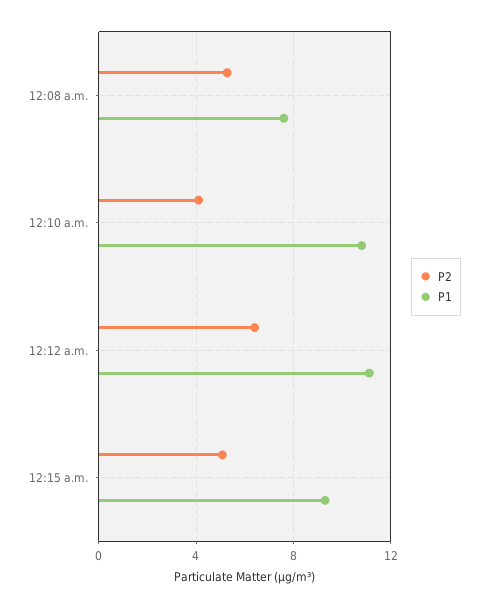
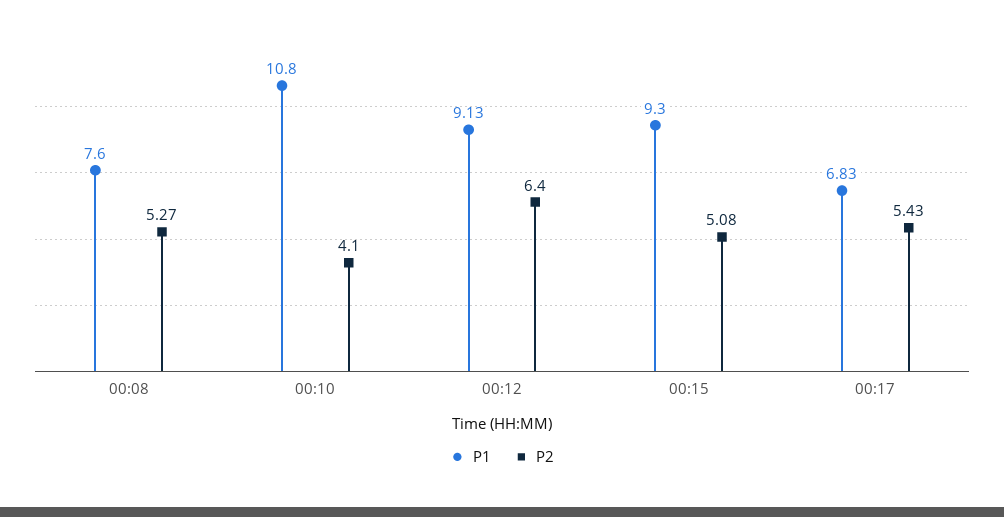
P1, 12:12 a.m.: 11 -> 9.13
P1, 00:17: none -> 6.83
P2, 00:17: none -> 5.43

